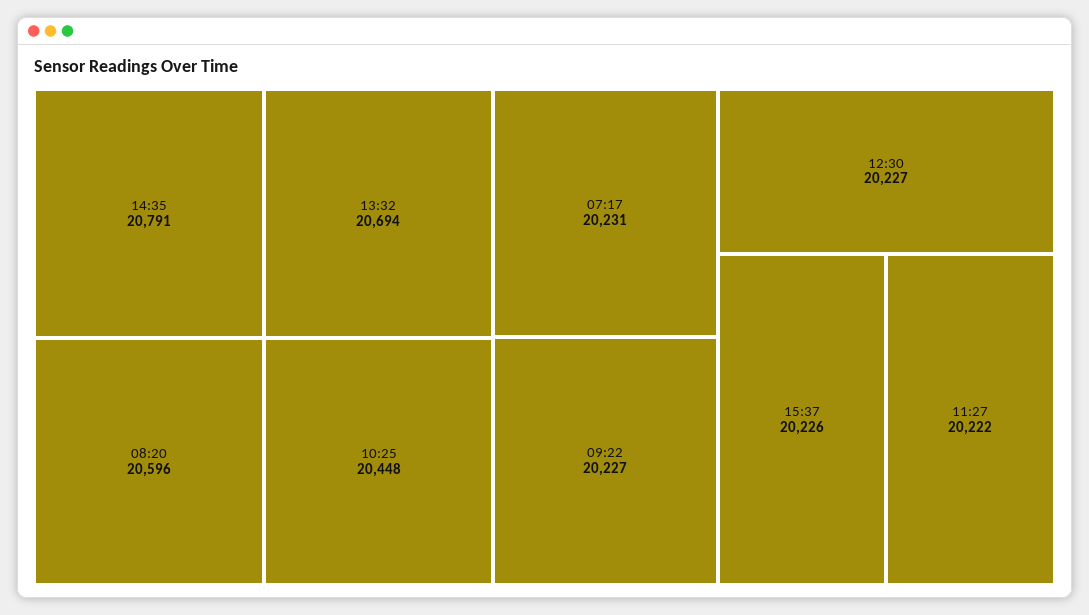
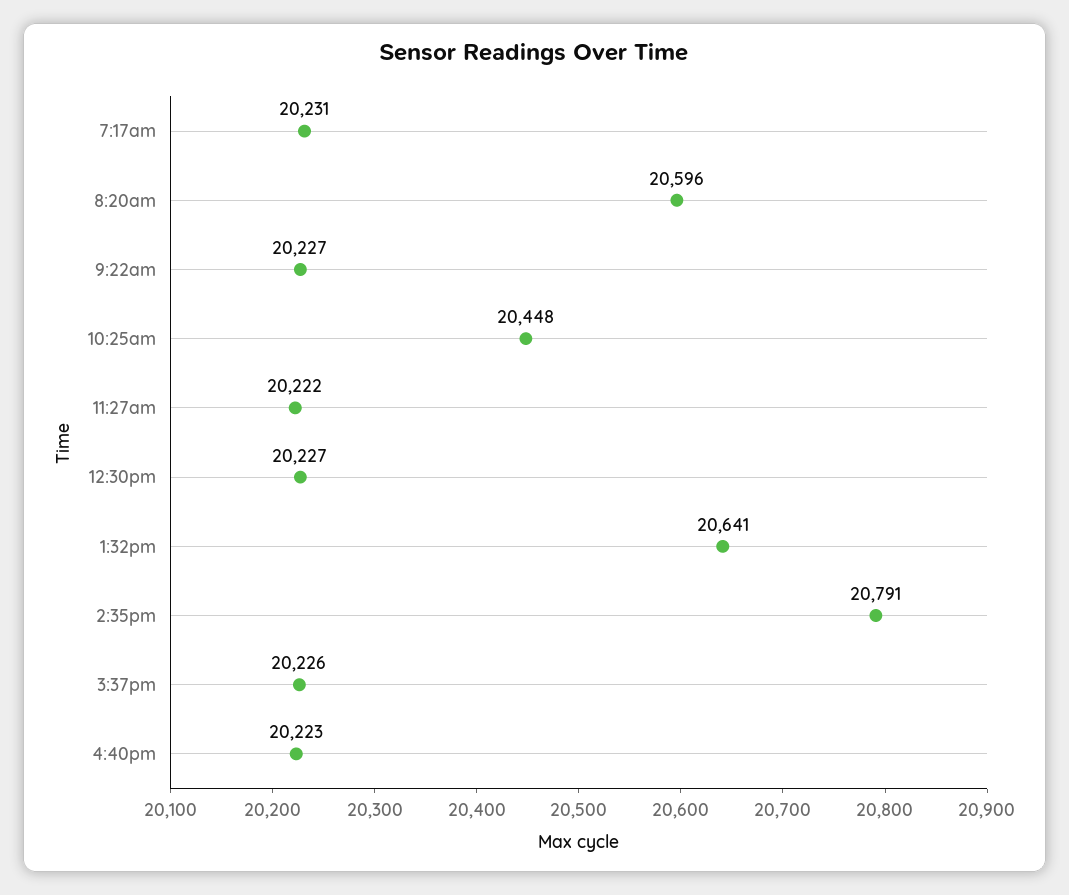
13:32: 20694 -> 20641
4:40pm: none -> 20223

